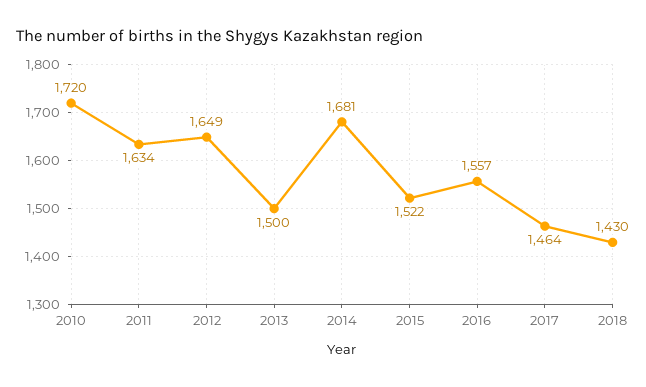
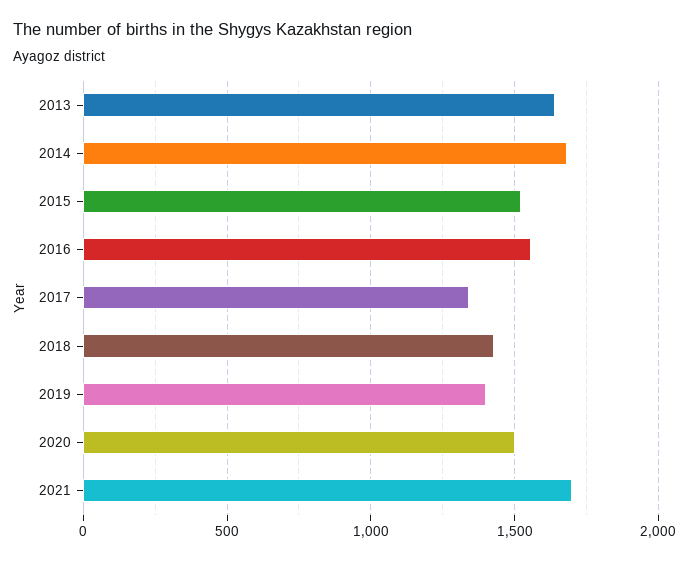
2010: 1720 -> none
2011: 1634 -> none
2012: 1649 -> none
2013: 1500 -> 1650
2017: 1464 -> 1350
2019: none -> 1400
2020: none -> 1500
2021: none -> 1700

